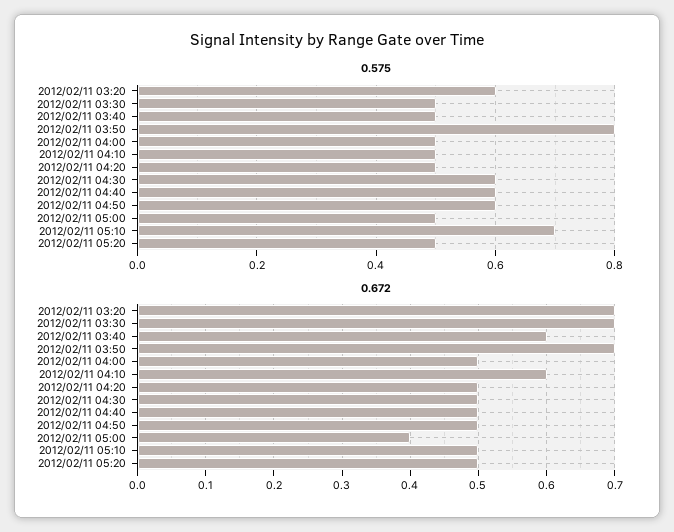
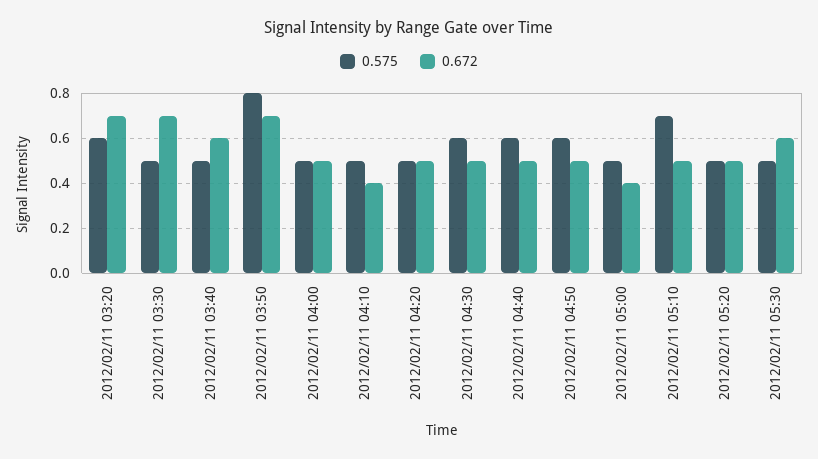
0.672, 2012/02/11 04:10: 0.6 -> 0.4
0.575, 2012/02/11 05:30: none -> 0.5
0.672, 2012/02/11 05:30: none -> 0.6

